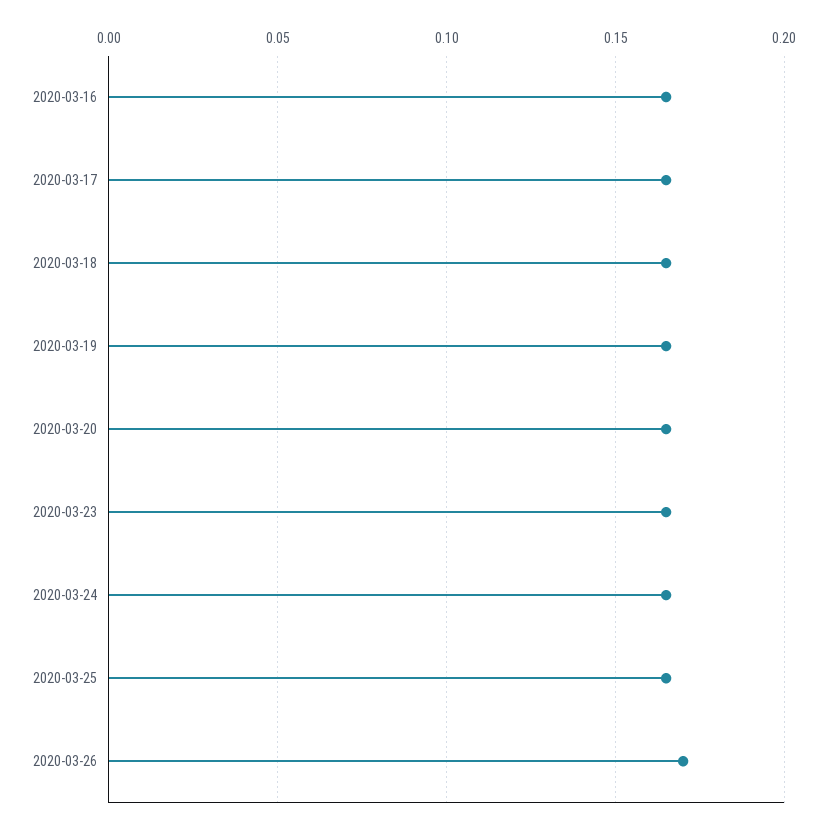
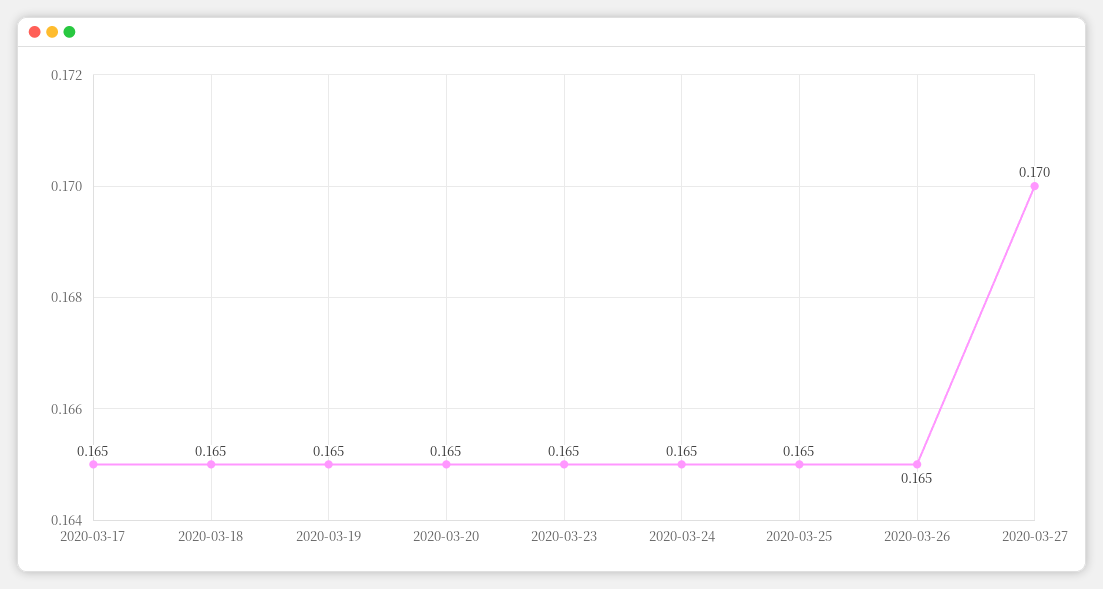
2020-03-16: 0.165 -> none
2020-03-26: 0.17 -> 0.165
2020-03-27: none -> 0.17

